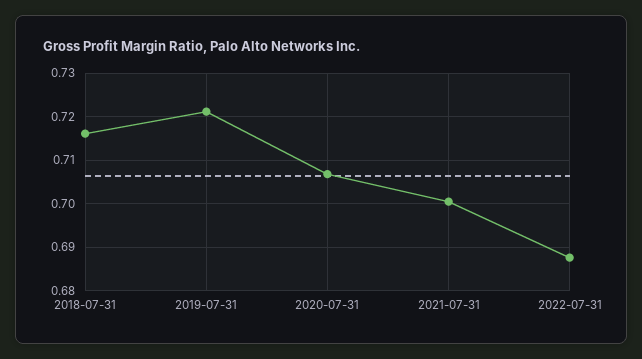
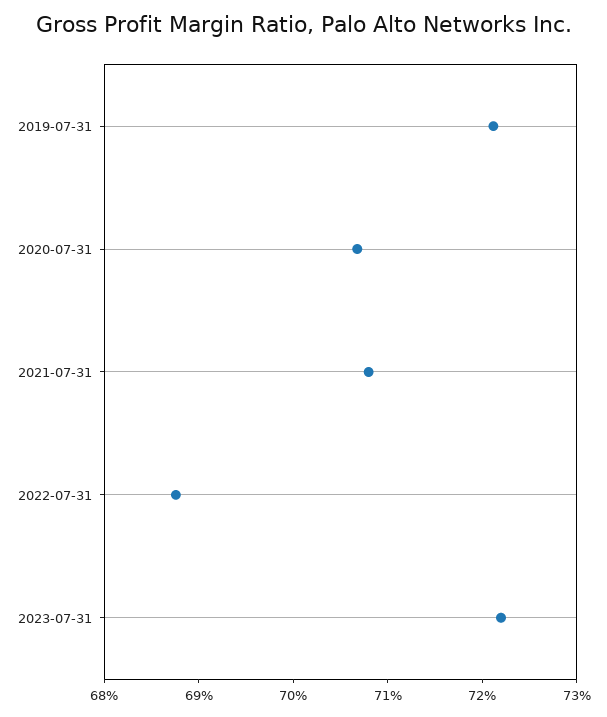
2018-07-31: 0.716 -> none
2021-07-31: 0.7 -> 0.708
2023-07-31: none -> 0.722

